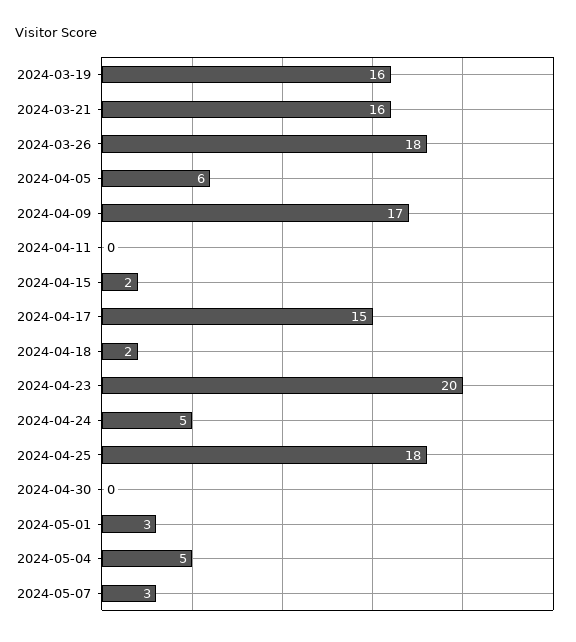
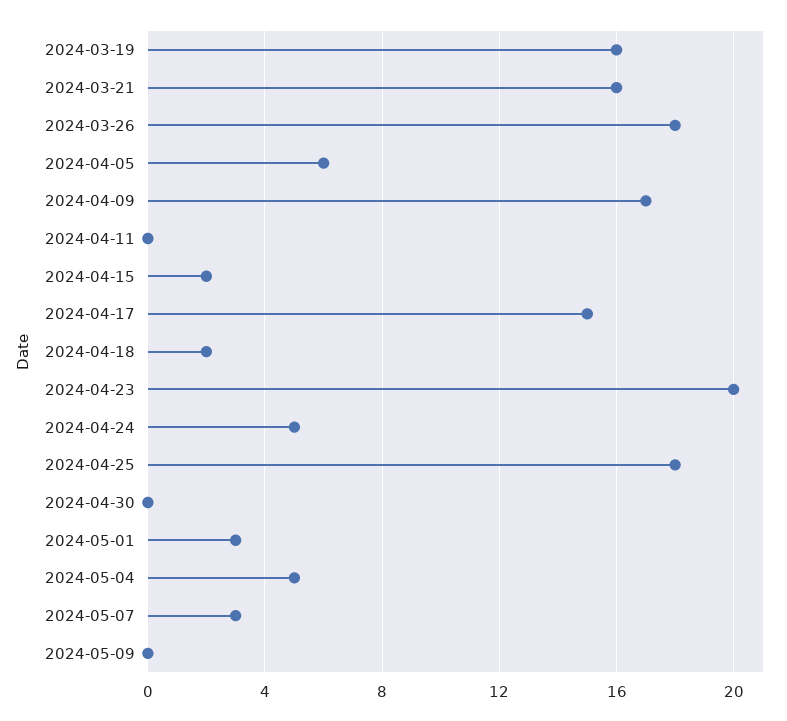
2024-05-09: none -> 0

